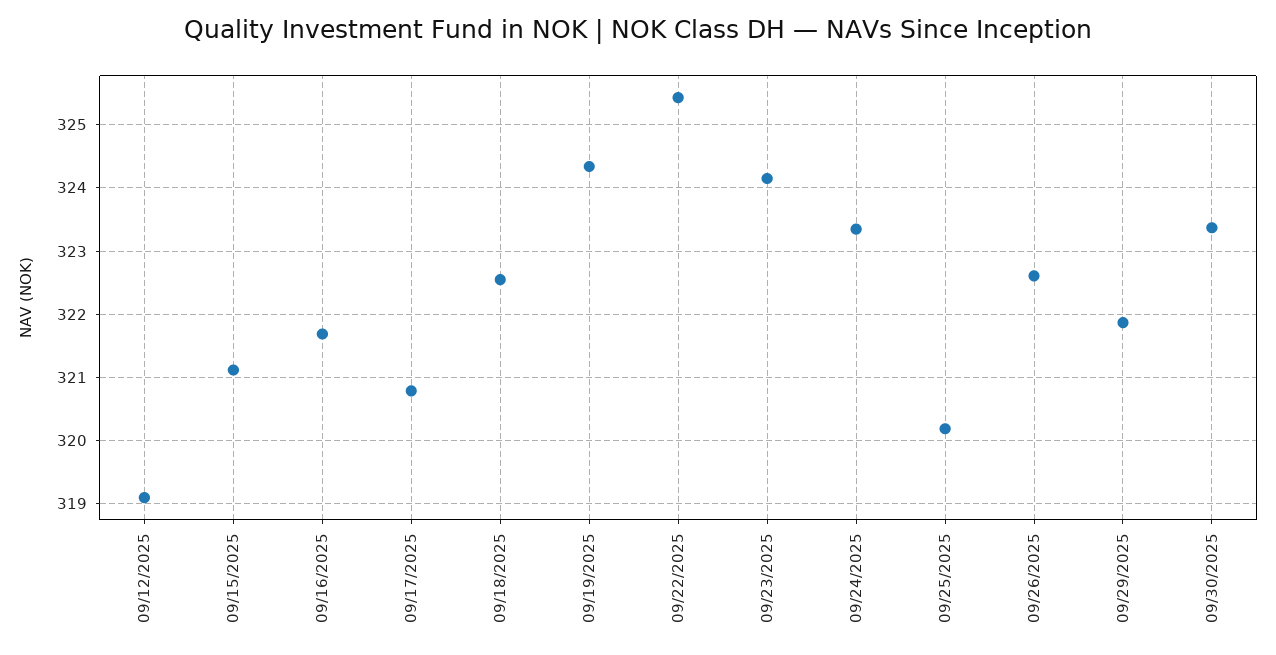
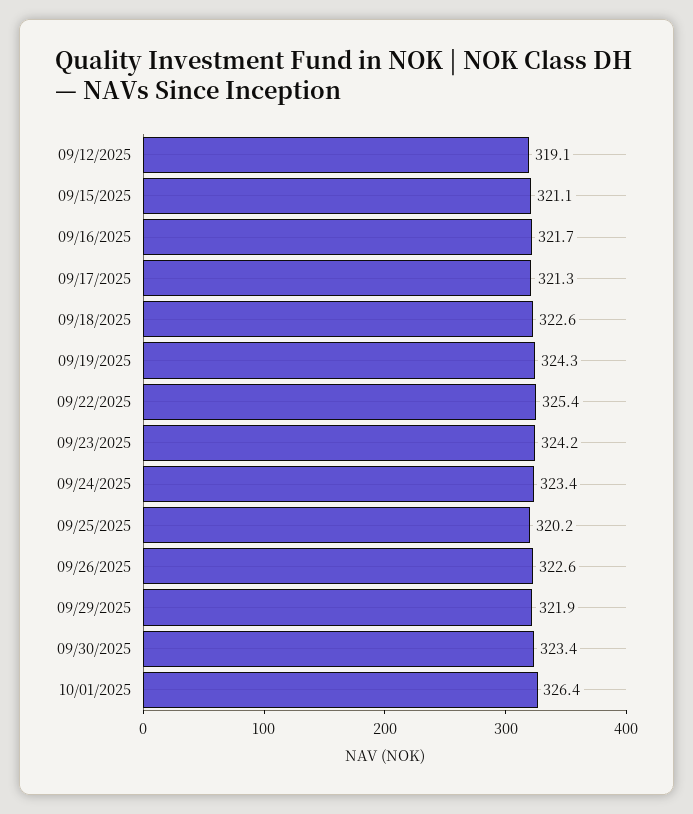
09/17/2025: 320.8 -> 321.3
10/01/2025: none -> 326.4

